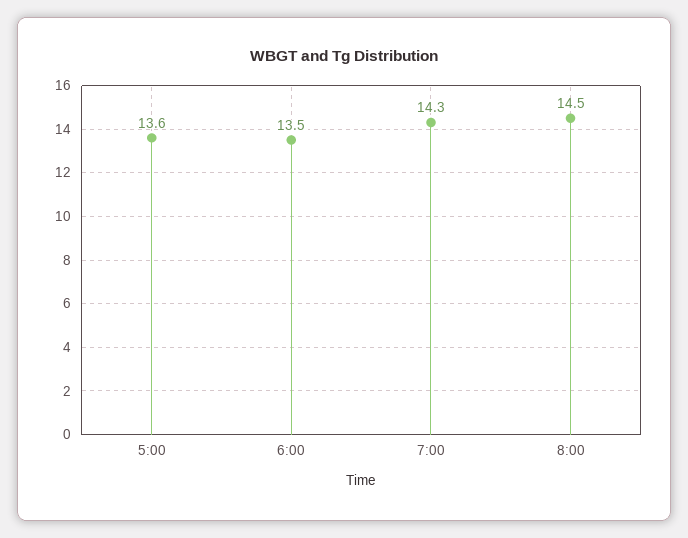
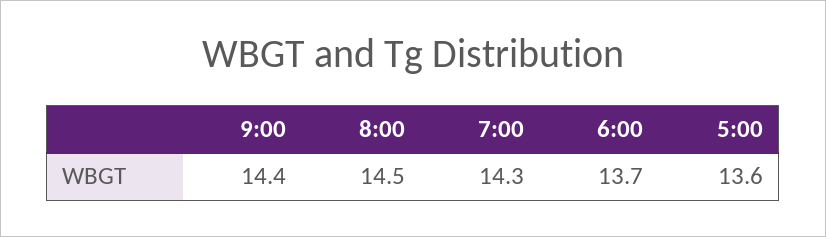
6:00: 13.5 -> 13.7
9:00: none -> 14.4

